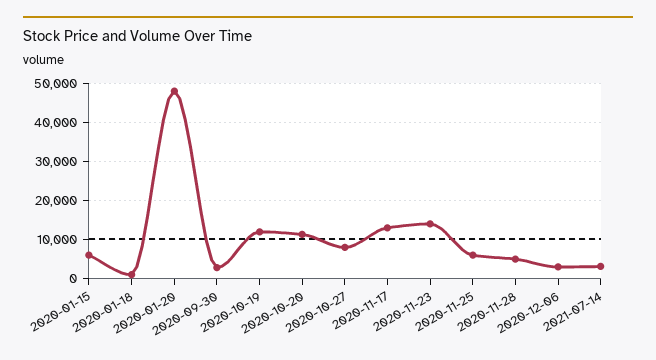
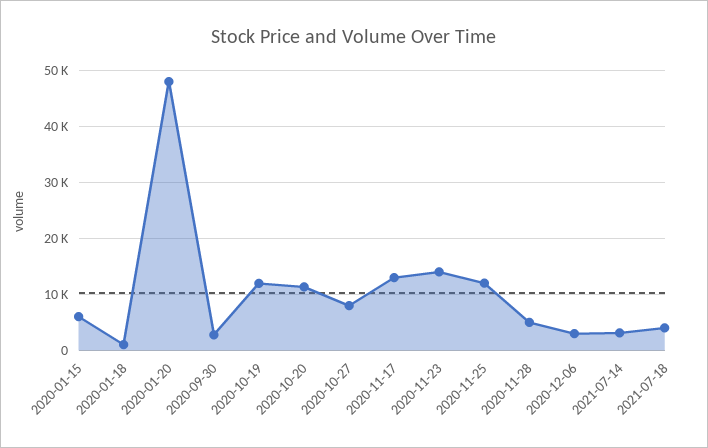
2020-11-25: 6000 -> 12000
2021-07-18: none -> 4000

